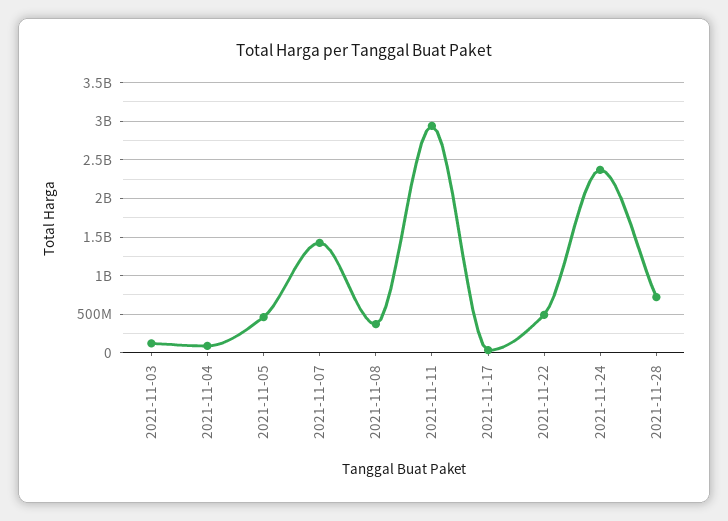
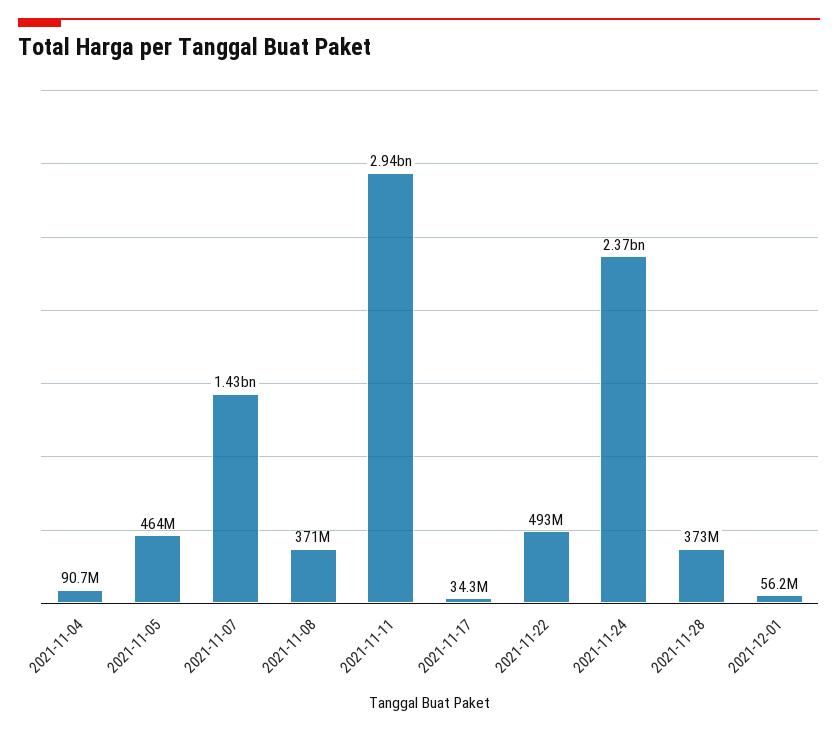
2021-11-03: 100000000 -> none
2021-11-28: 700000000 -> 373000000
2021-12-01: none -> 56200000

